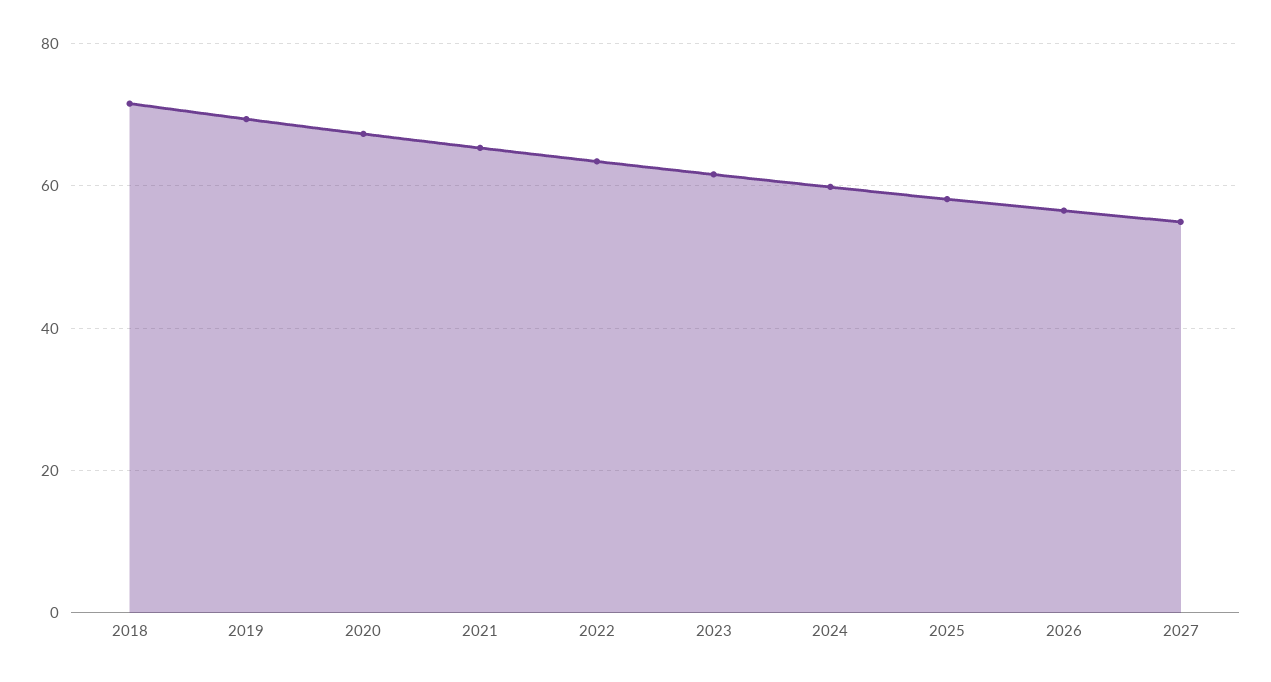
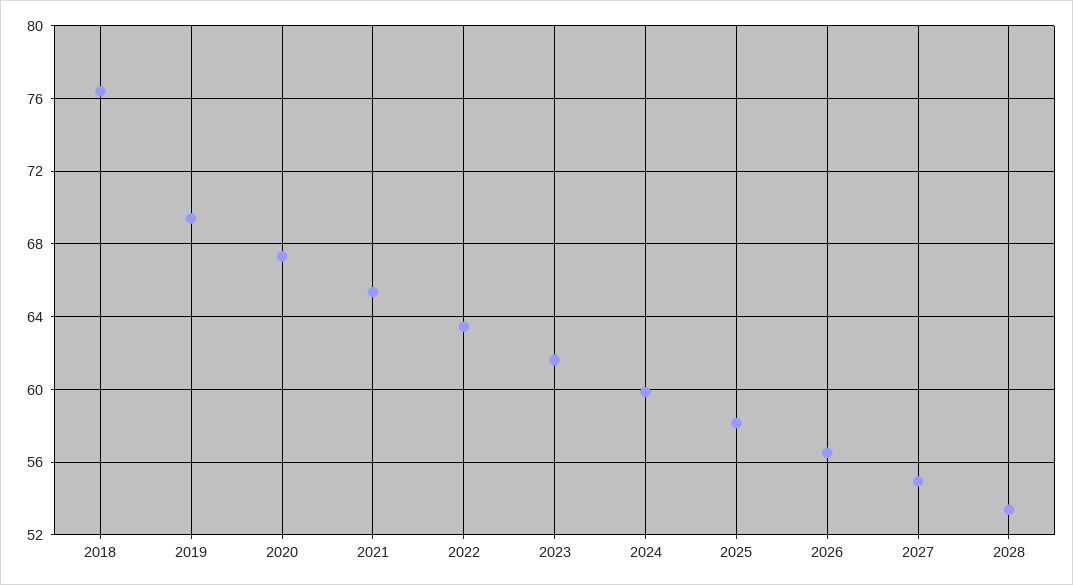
2018: 72 -> 76.5
2028: none -> 53.5

